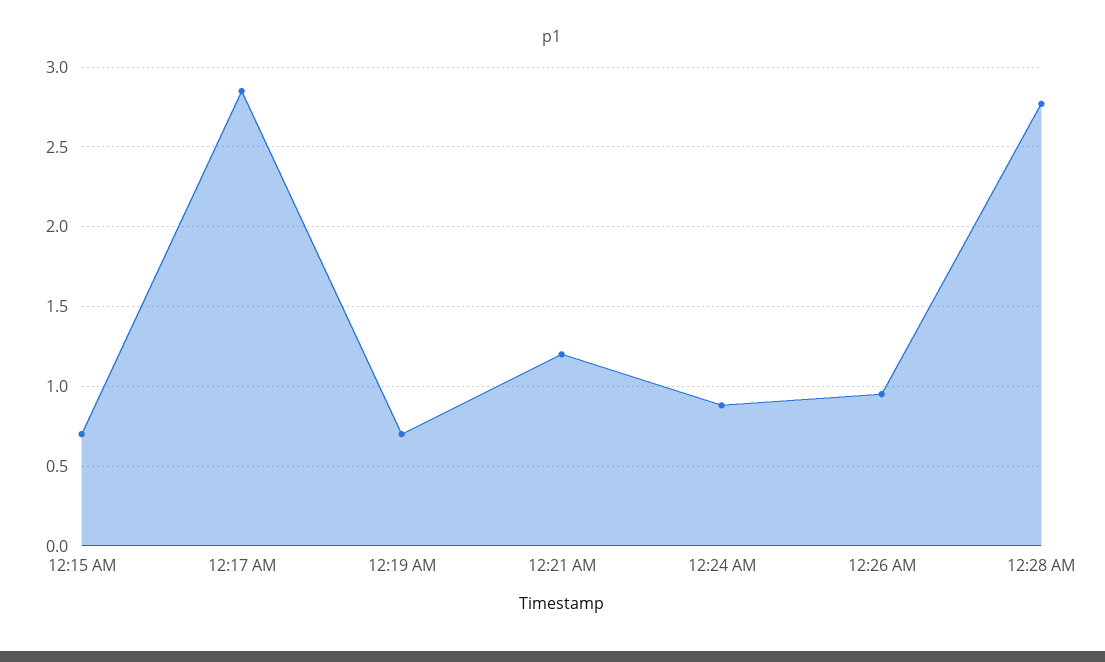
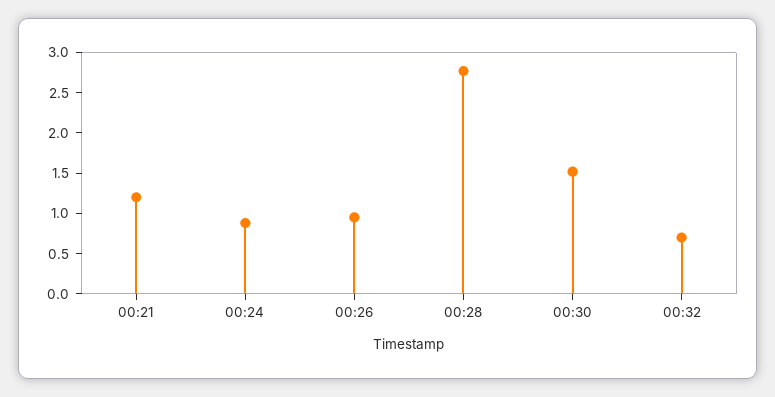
12:15 AM: 0.7 -> none
12:17 AM: 2.85 -> none
12:19 AM: 0.7 -> none
00:30: none -> 1.5
00:32: none -> 0.7

